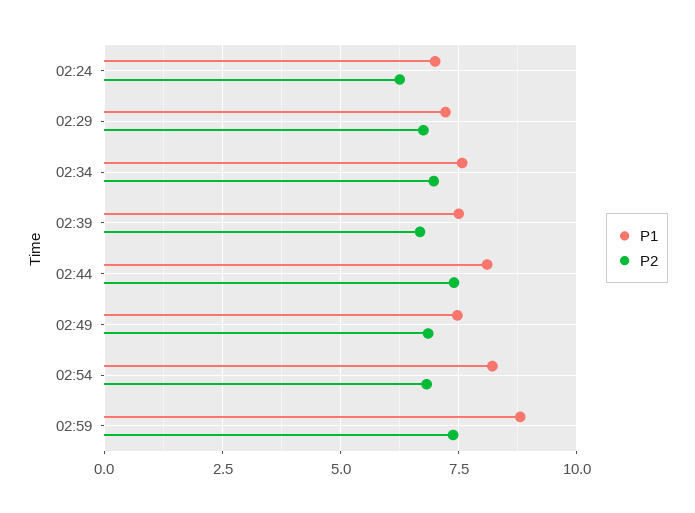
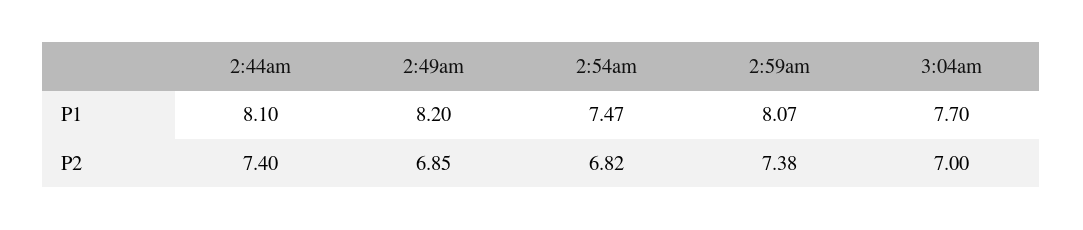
P1, 02:24: 7 -> none
P2, 02:24: 6.25 -> none
P1, 02:29: 7.25 -> none
P2, 02:29: 6.75 -> none
P1, 02:34: 7.5 -> none
P2, 02:34: 7 -> none
P1, 02:39: 7.5 -> none
P2, 02:39: 6.75 -> none
P1, 02:49: 7.5 -> 8.2
P1, 02:54: 8.25 -> 7.47
P1, 02:59: 8.75 -> 8.07
P1, 3:04am: none -> 7.7
P2, 3:04am: none -> 7

